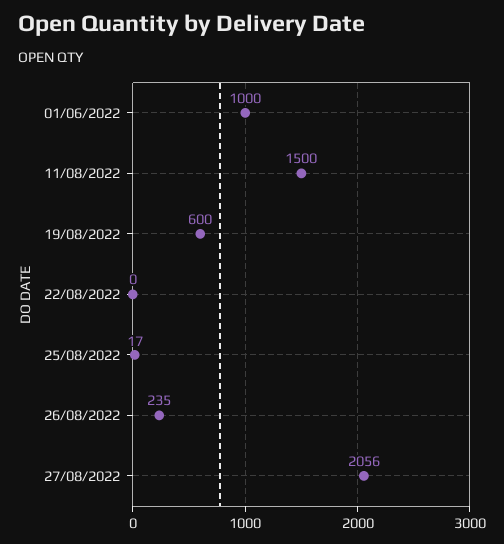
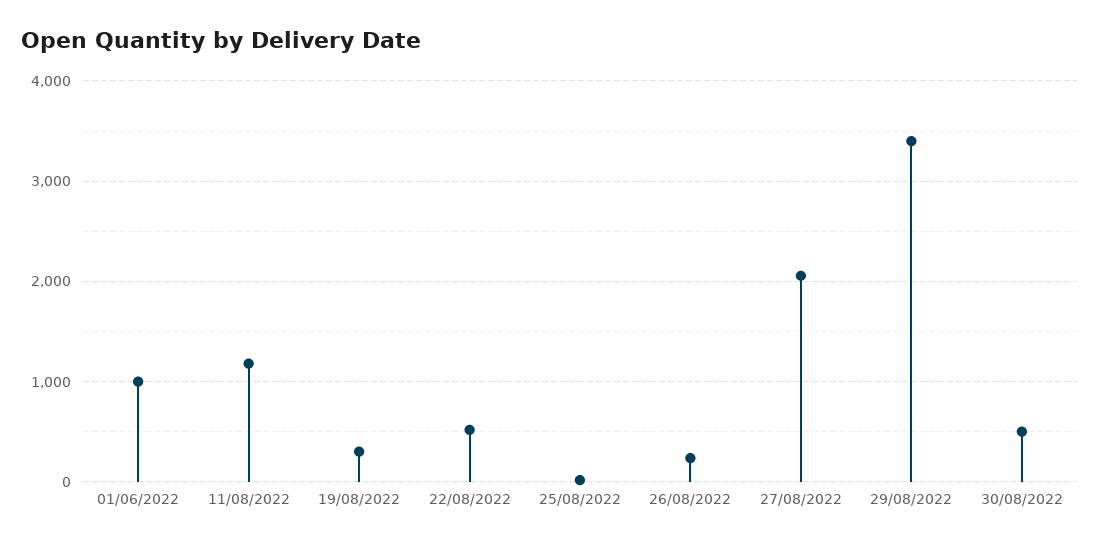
11/08/2022: 1500 -> 1200
19/08/2022: 600 -> 300
22/08/2022: 0 -> 500
29/08/2022: none -> 3400
30/08/2022: none -> 500

